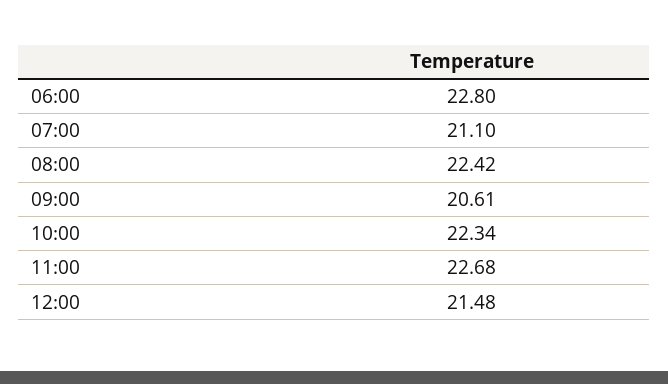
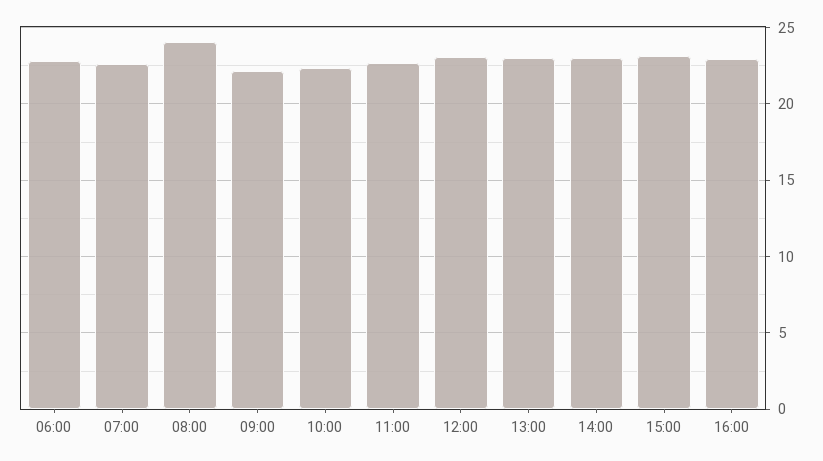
07:00: 21.1 -> 22.5
08:00: 22.42 -> 24
09:00: 20.61 -> 22
12:00: 21.48 -> 23
13:00: none -> 23
14:00: none -> 23
15:00: none -> 23
16:00: none -> 23

